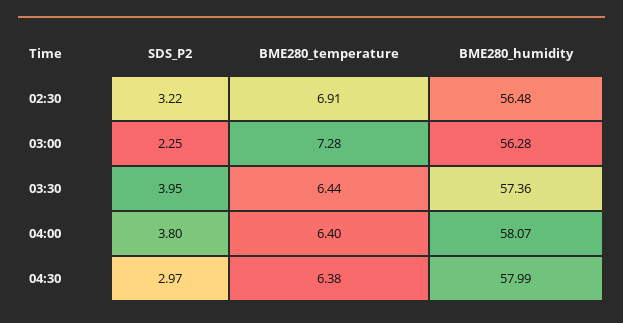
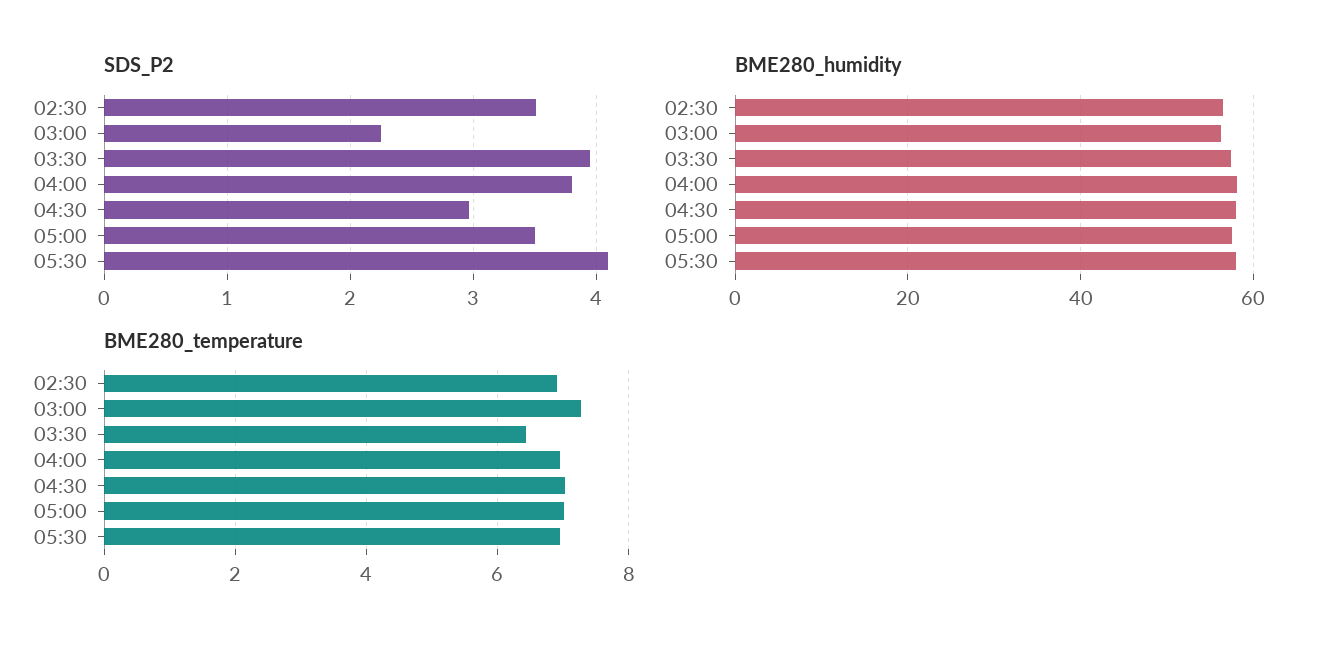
SDS_P2, 02:30: 3.22 -> 3.5
BME280_temperature, 04:00: 6.4 -> 7
BME280_temperature, 04:30: 6.38 -> 7
SDS_P2, 05:00: none -> 3.5
SDS_P2, 05:30: none -> 4.1
BME280_humidity, 05:00: none -> 58
BME280_humidity, 05:30: none -> 58
BME280_temperature, 05:00: none -> 7
BME280_temperature, 05:30: none -> 7

